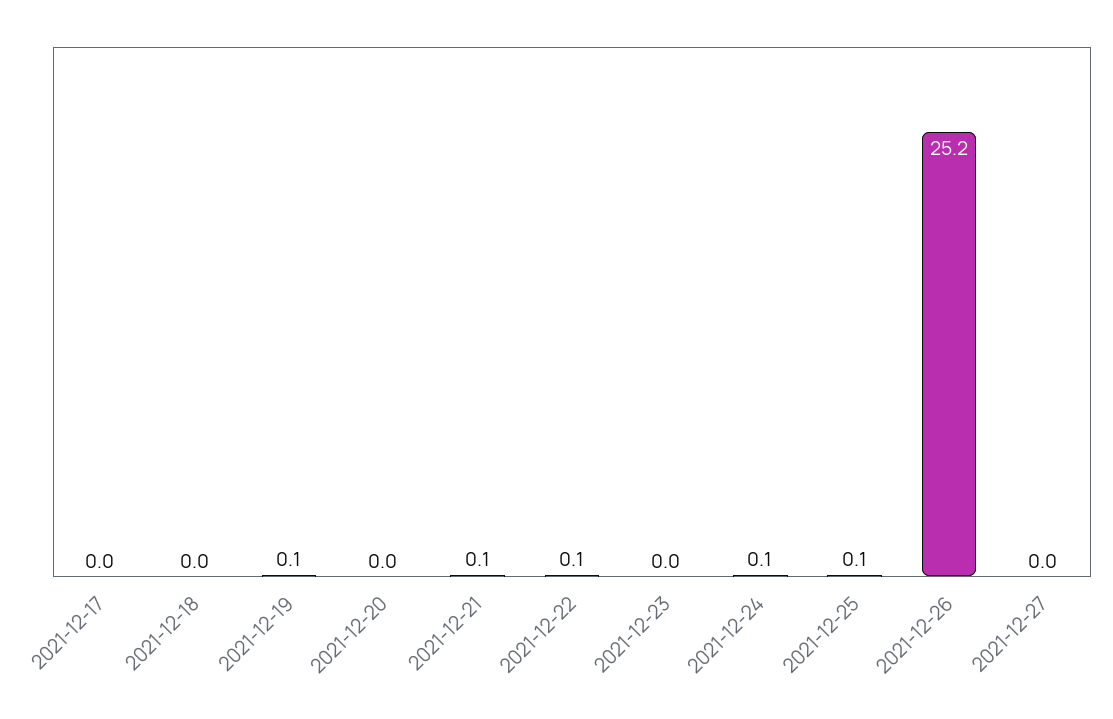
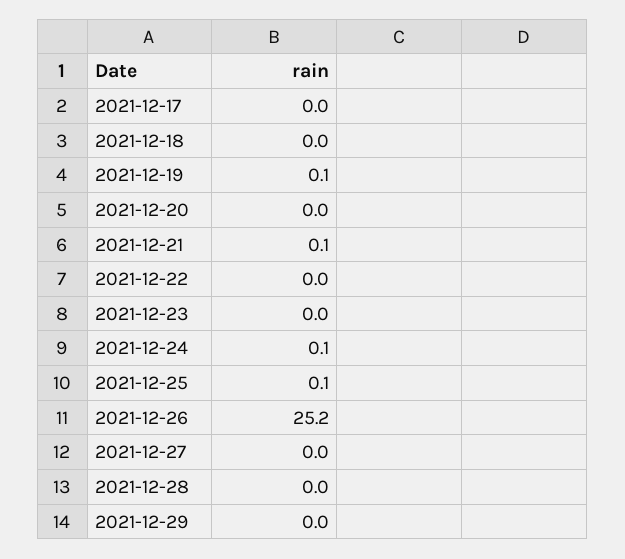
2021-12-22: 0.1 -> 0
2021-12-28: none -> 0
2021-12-29: none -> 0

